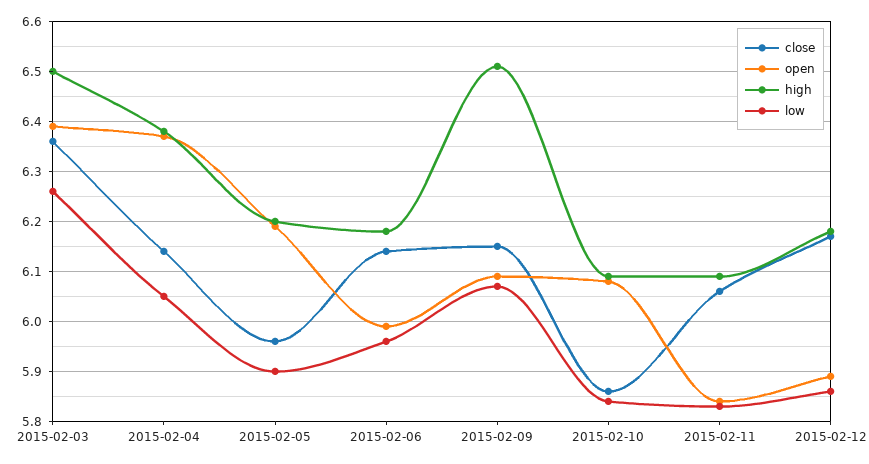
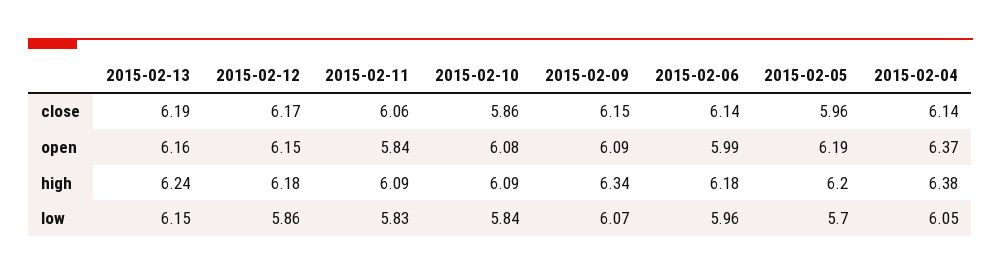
close, 2015-02-03: 6.35 -> none
open, 2015-02-03: 6.4 -> none
high, 2015-02-03: 6.5 -> none
low, 2015-02-03: 6.25 -> none
low, 2015-02-05: 5.9 -> 5.7
high, 2015-02-09: 6.5 -> 6.34
open, 2015-02-12: 5.9 -> 6.15
close, 2015-02-13: none -> 6.19
open, 2015-02-13: none -> 6.16
high, 2015-02-13: none -> 6.24
low, 2015-02-13: none -> 6.15

